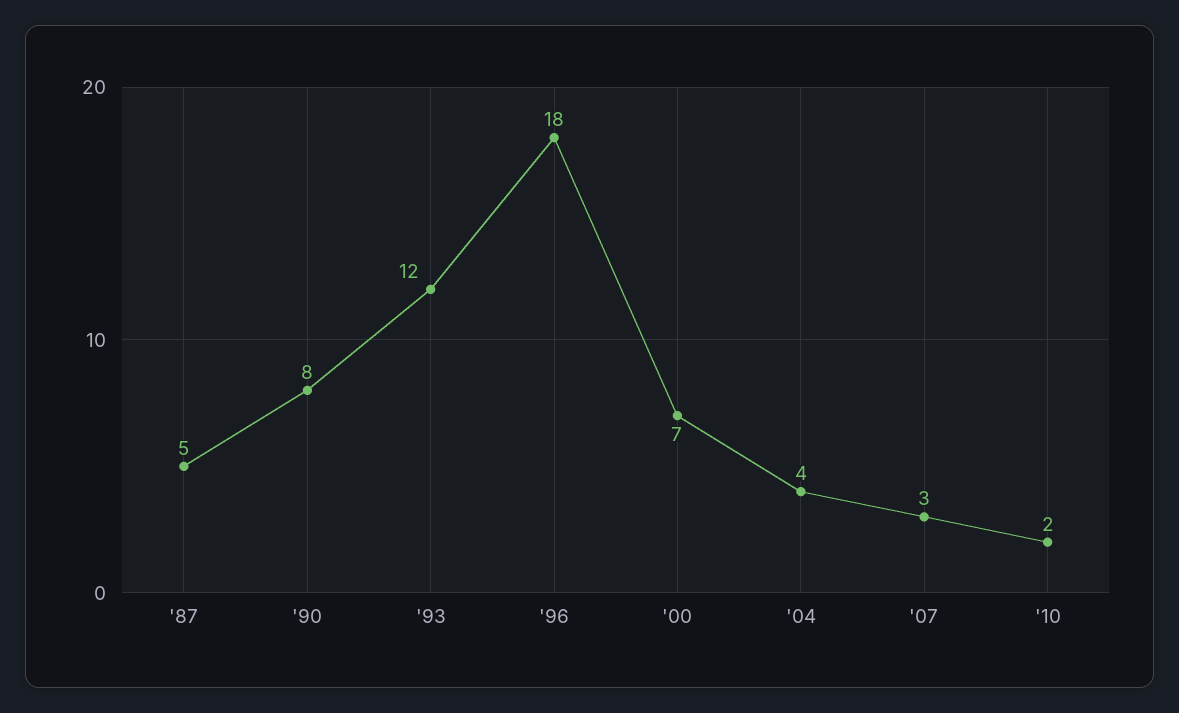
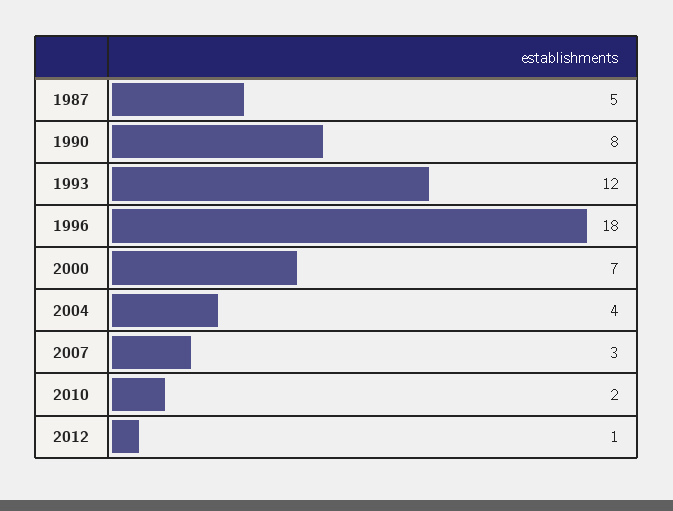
2012: none -> 1

